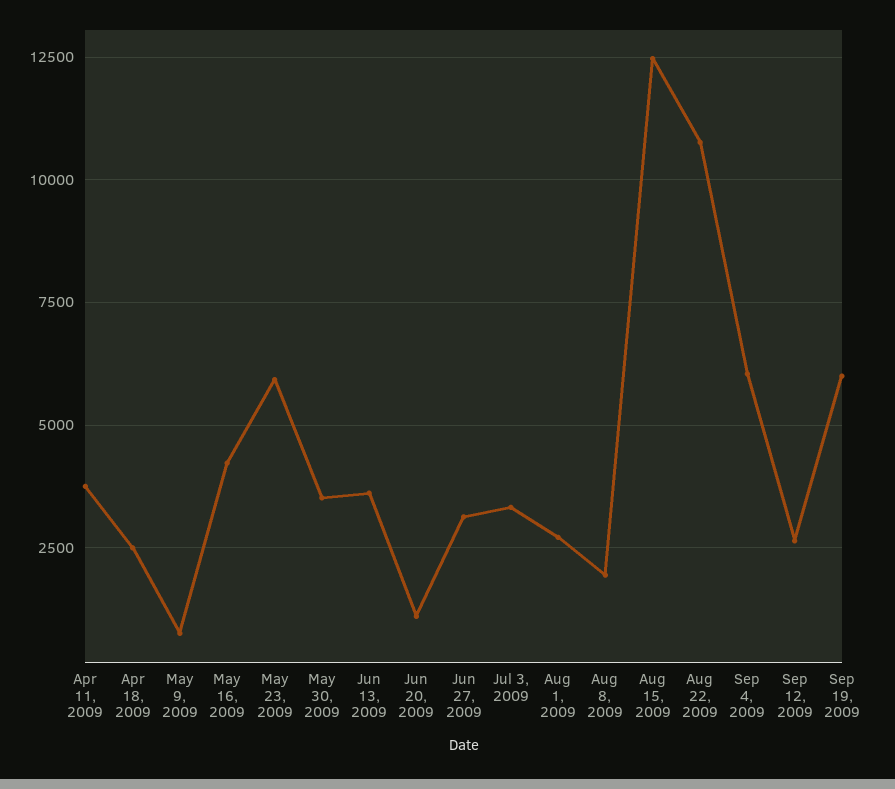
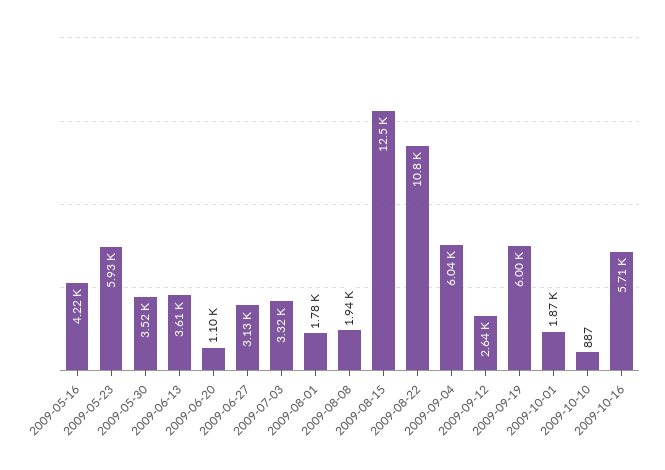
Apr 11, 2009: 3750 -> none
Apr 18, 2009: 2500 -> none
May 9, 2009: 750 -> none
Aug 1, 2009: 2750 -> 1780
2009-10-01: none -> 1870
2009-10-10: none -> 887
2009-10-16: none -> 5710

